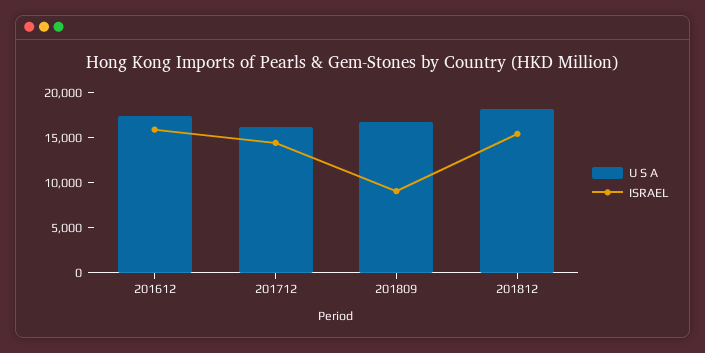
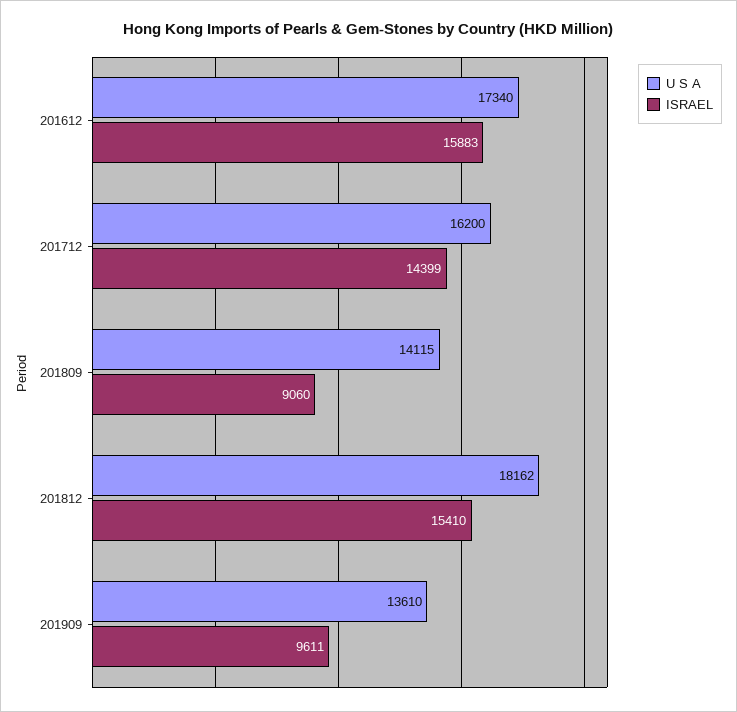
U S A, 201809: 17000 -> 14115
U S A, 201909: none -> 13610
ISRAEL, 201909: none -> 9611

